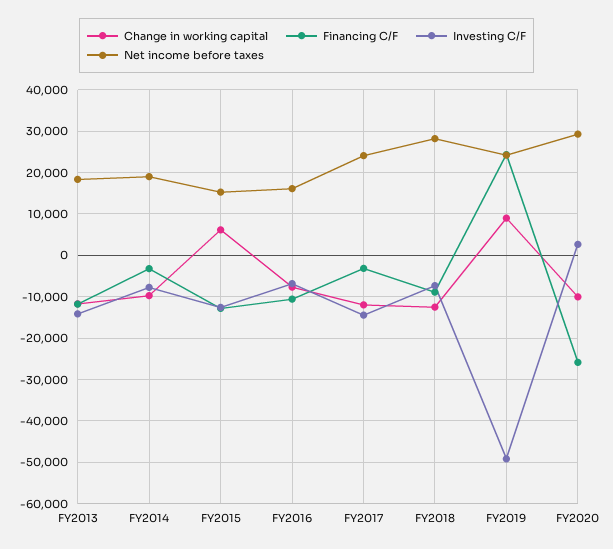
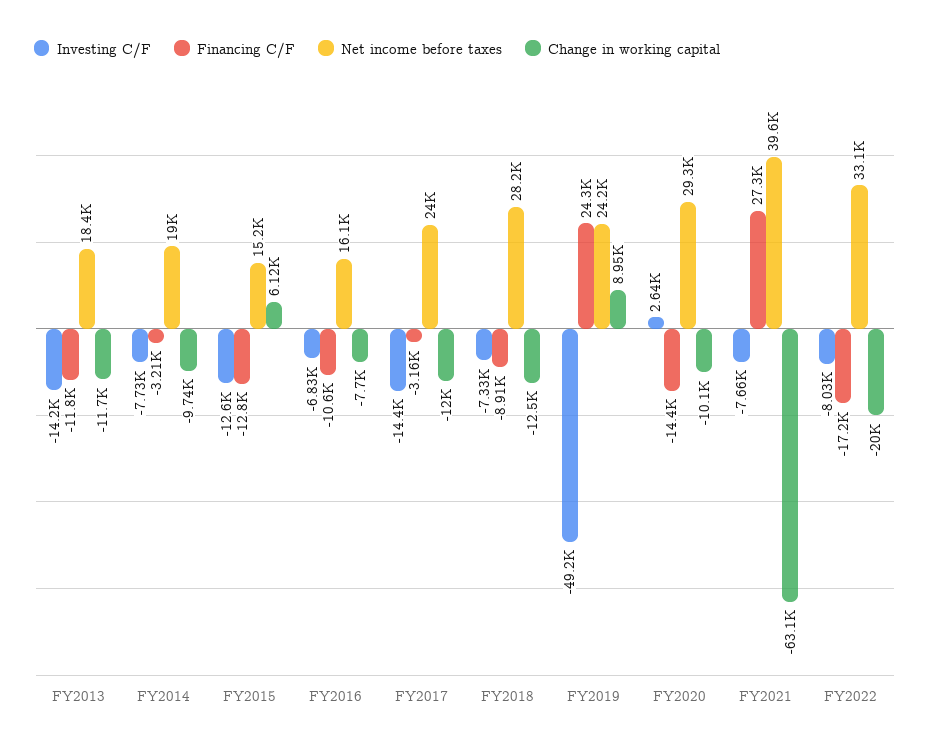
Financing C/F, FY2020: -26000 -> -14400
Investing C/F, FY2021: none -> -7660
Financing C/F, FY2021: none -> 27300
Net income before taxes, FY2021: none -> 39600
Change in working capital, FY2021: none -> -63100
Investing C/F, FY2022: none -> -8030
Financing C/F, FY2022: none -> -17200
Net income before taxes, FY2022: none -> 33100
Change in working capital, FY2022: none -> -20000

